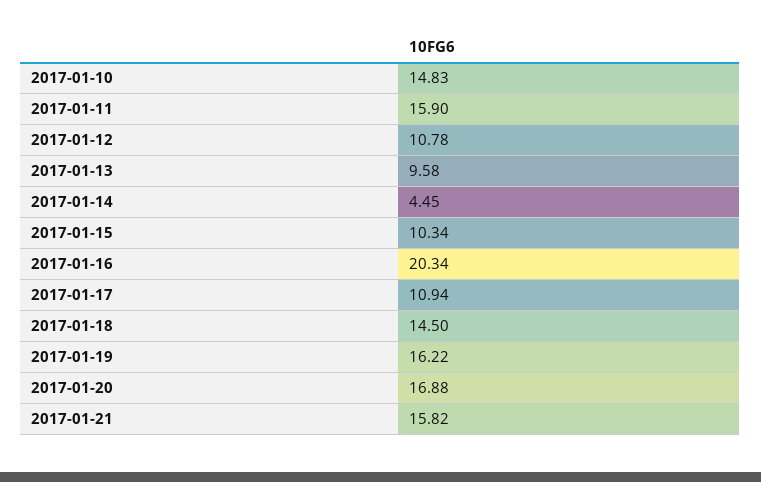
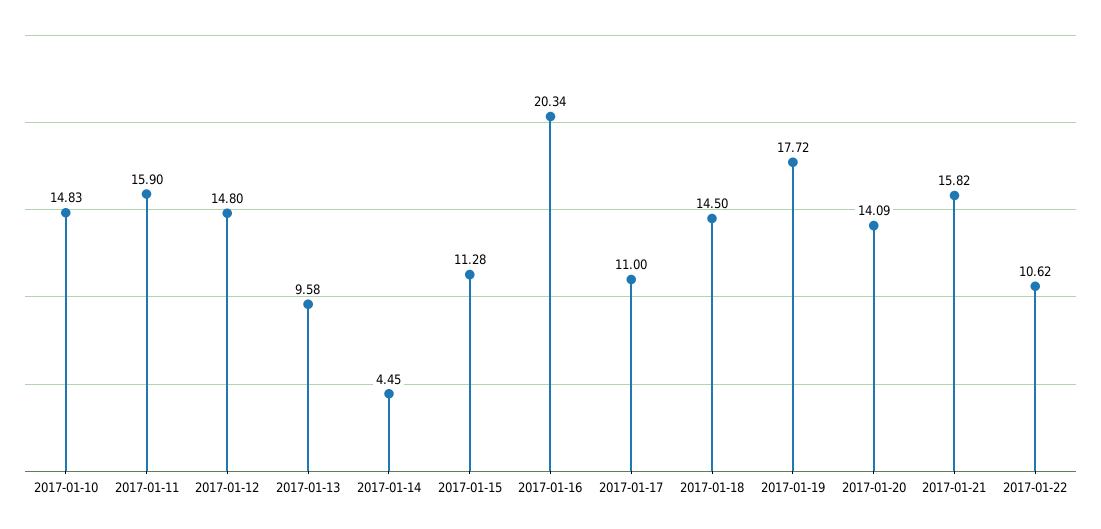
2017-01-12: 10.78 -> 14.8
2017-01-15: 10.34 -> 11.28
2017-01-17: 10.94 -> 11
2017-01-19: 16.22 -> 17.72
2017-01-20: 16.88 -> 14.09
2017-01-22: none -> 10.62

